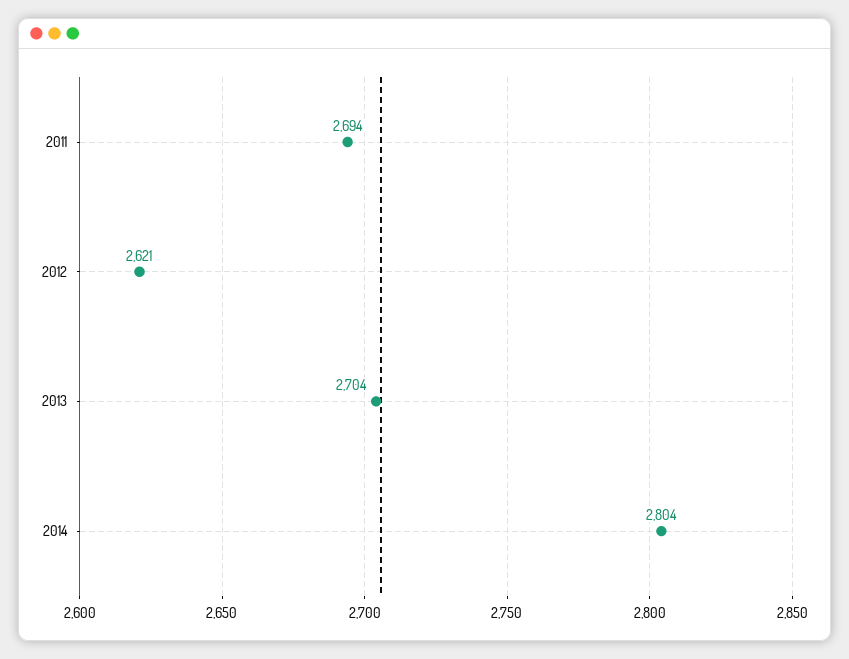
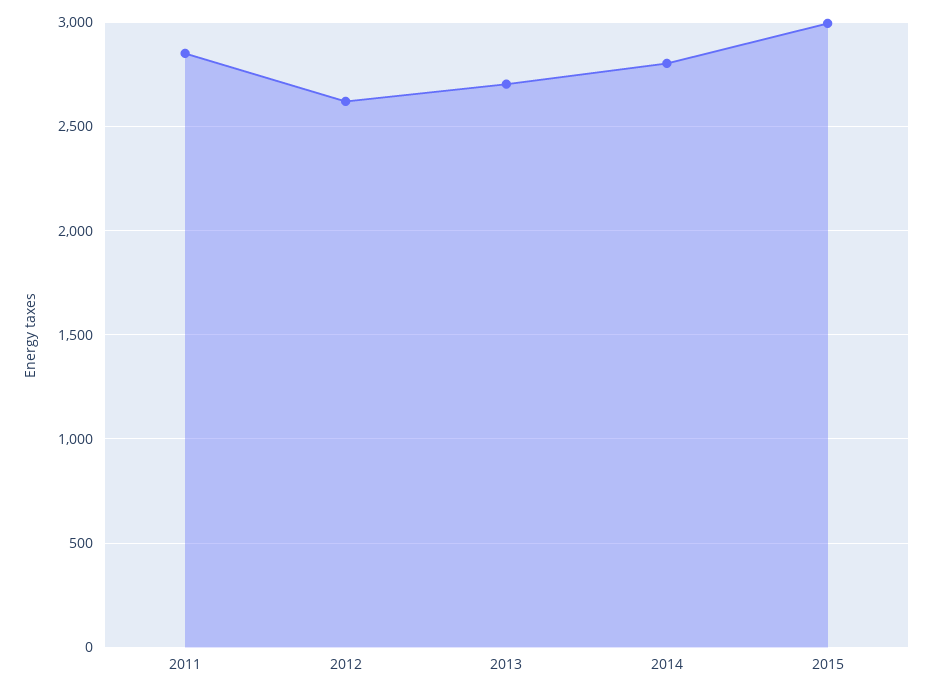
2011: 2694 -> 2850
2015: none -> 3000

